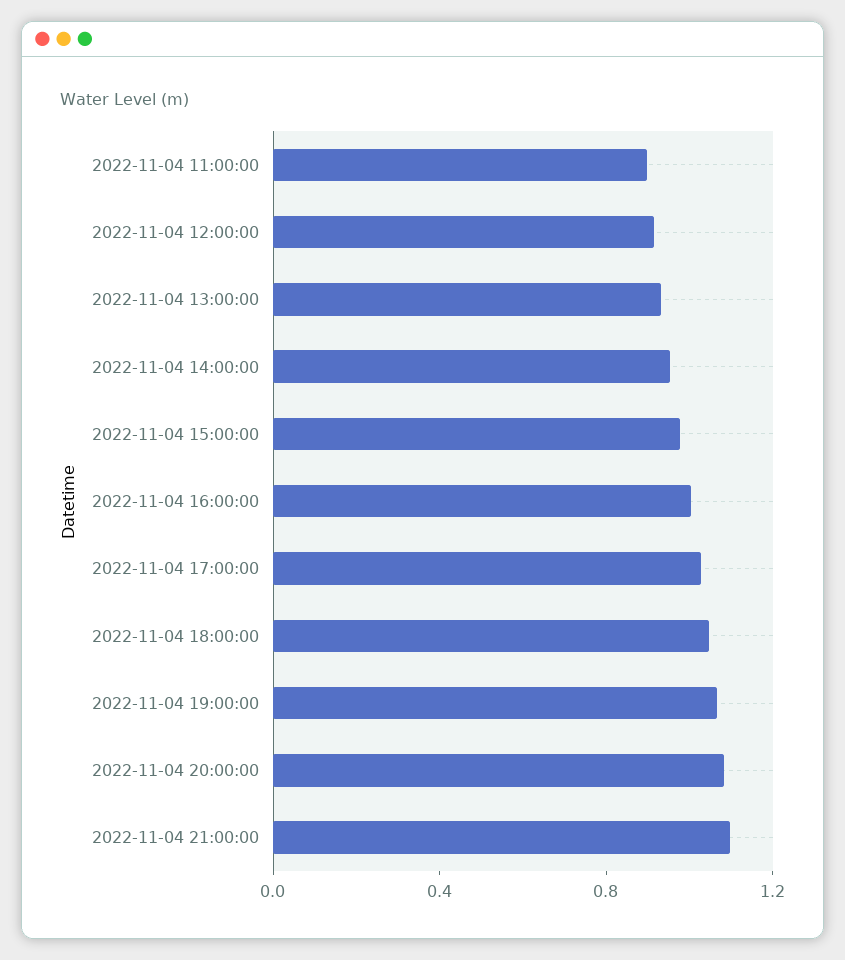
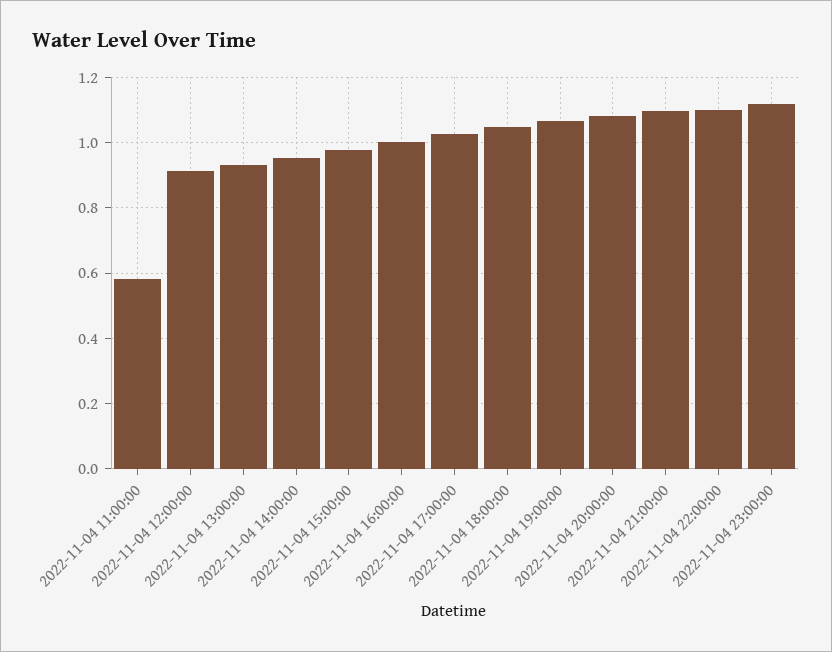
2022-11-04 11:00:00: 0.9 -> 0.58
2022-11-04 22:00:00: none -> 1.1
2022-11-04 23:00:00: none -> 1.12

